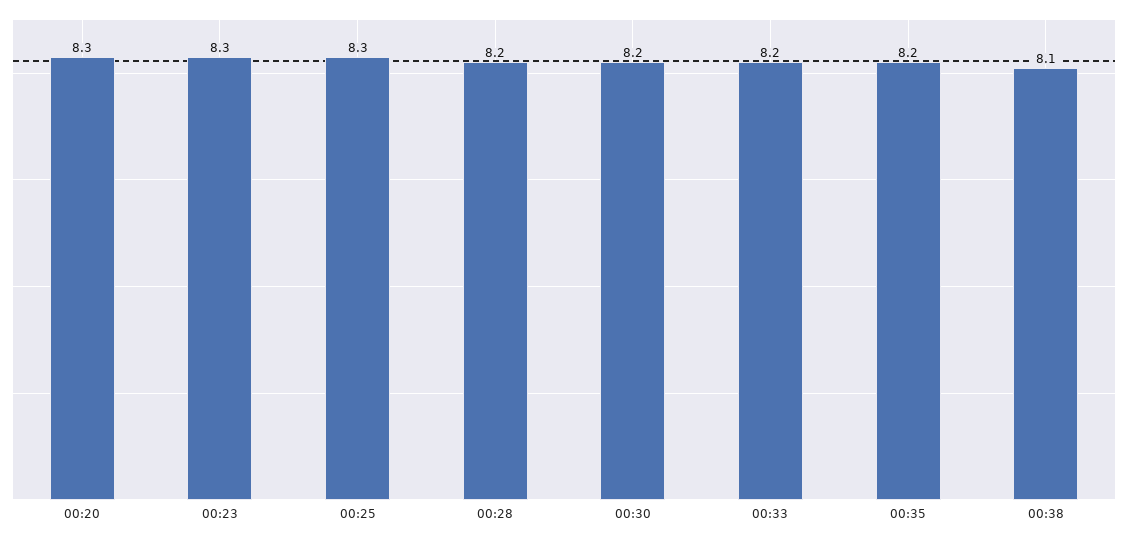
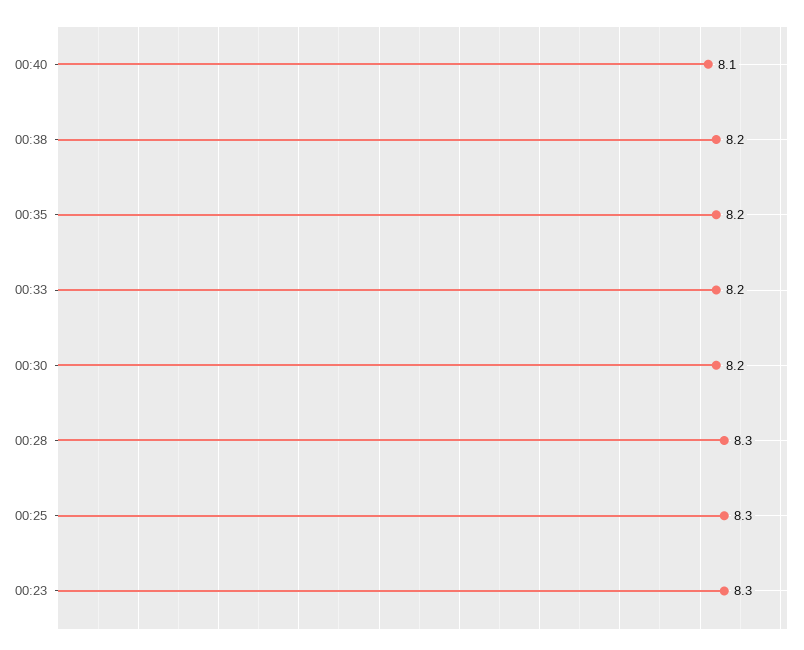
00:20: 8.3 -> none
00:28: 8.2 -> 8.3
00:38: 8.1 -> 8.2
00:40: none -> 8.1

